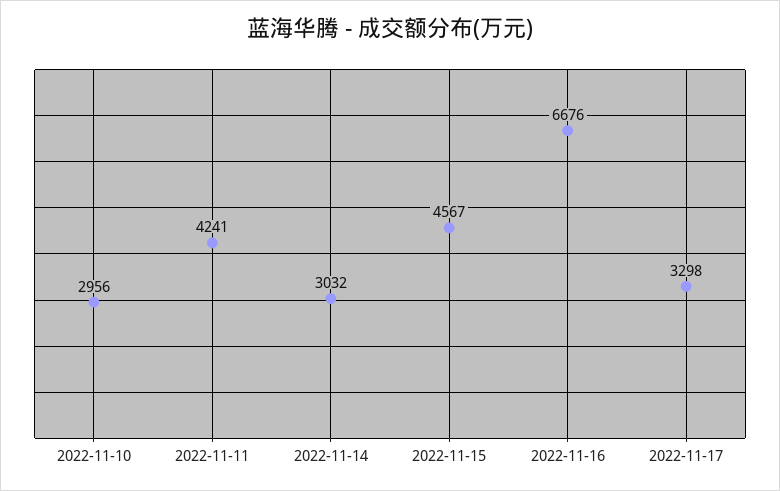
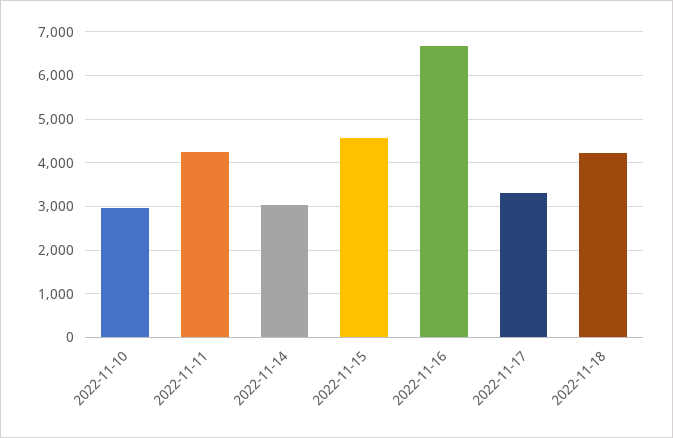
2022-11-18: none -> 4200

